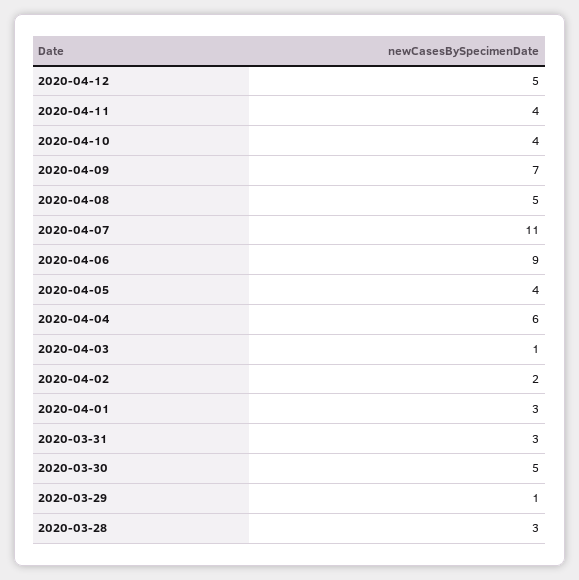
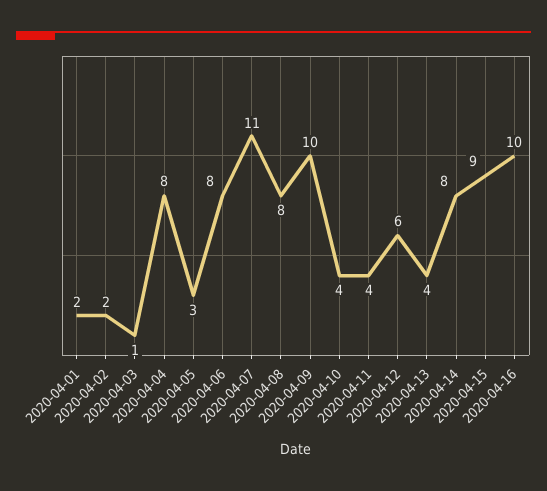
2020-04-12: 5 -> 6
2020-04-09: 7 -> 10
2020-04-08: 5 -> 8
2020-04-06: 9 -> 8
2020-04-05: 4 -> 3
2020-04-04: 6 -> 8
2020-04-01: 3 -> 2
2020-03-31: 3 -> none
2020-03-30: 5 -> none
2020-03-29: 1 -> none
2020-03-28: 3 -> none
2020-04-13: none -> 4
2020-04-14: none -> 8
2020-04-15: none -> 9
2020-04-16: none -> 10

